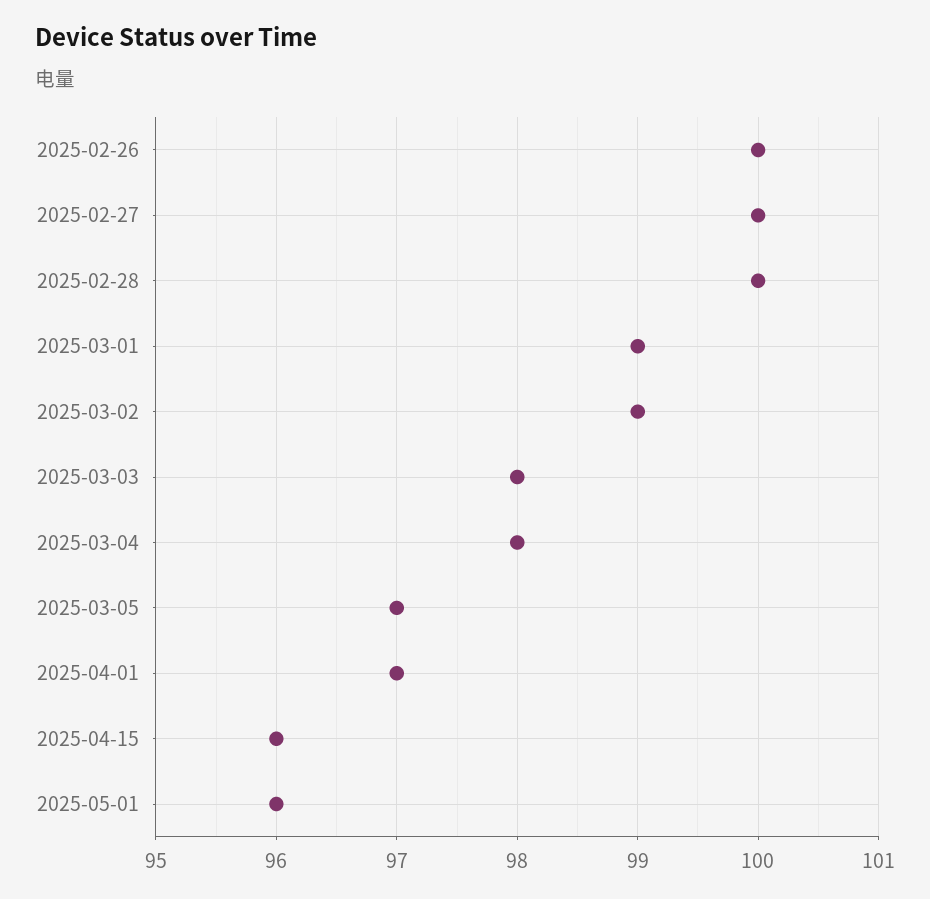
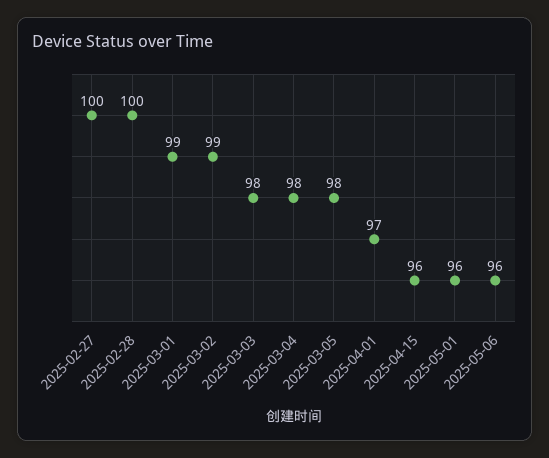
2025-02-26: 100 -> none
2025-03-05: 97 -> 98
2025-05-06: none -> 96

